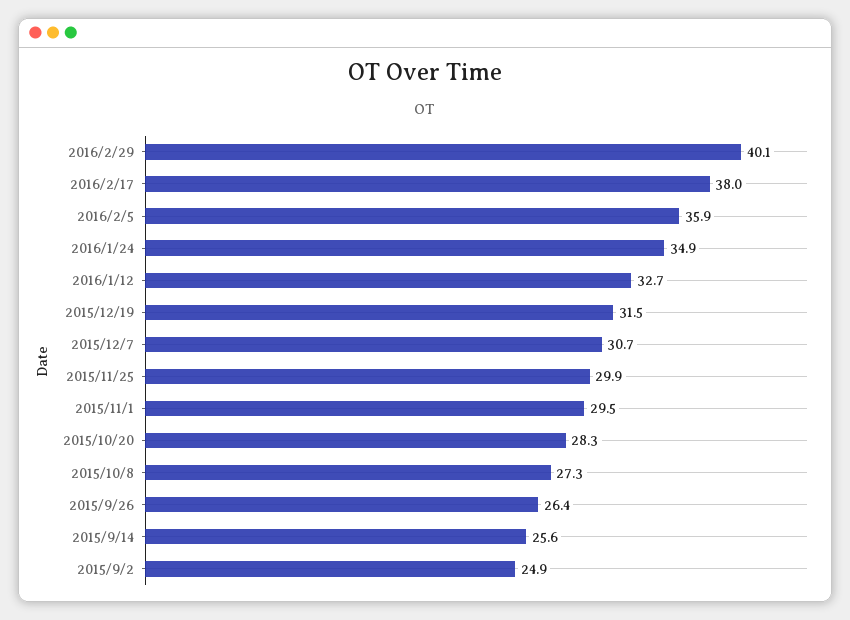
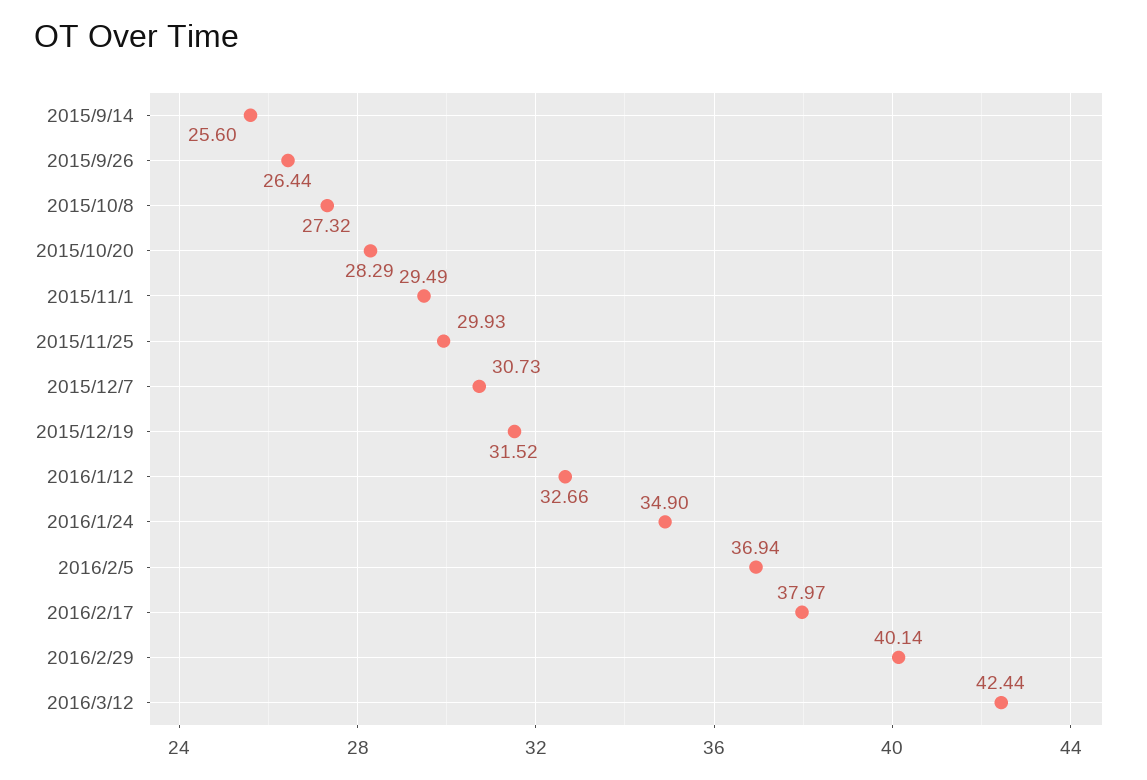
2016/2/5: 35.9 -> 36.94
2015/9/2: 24.9 -> none
2016/3/12: none -> 42.44

